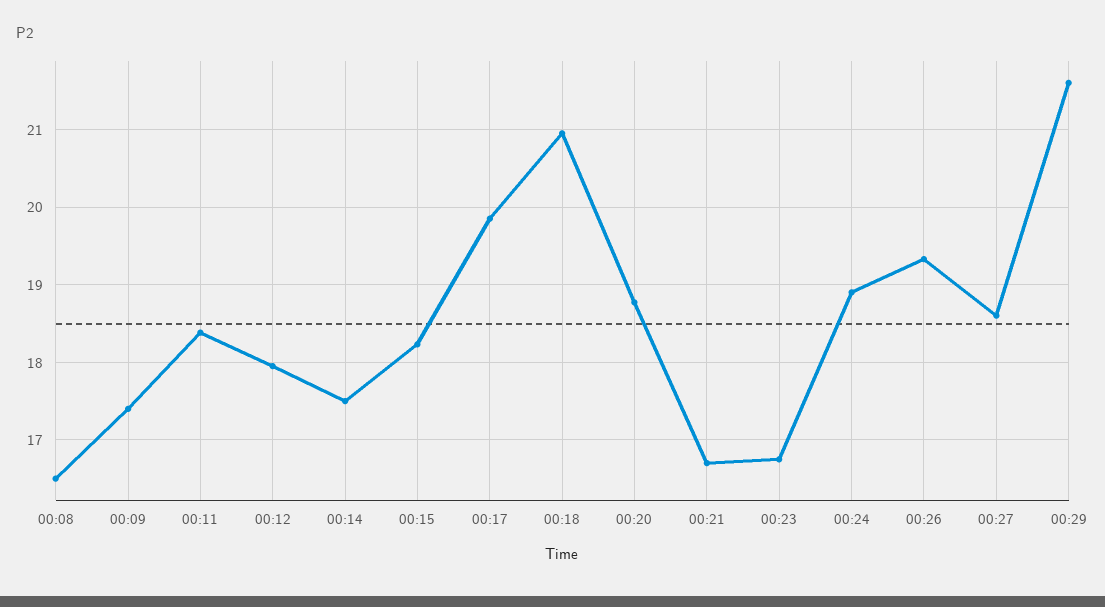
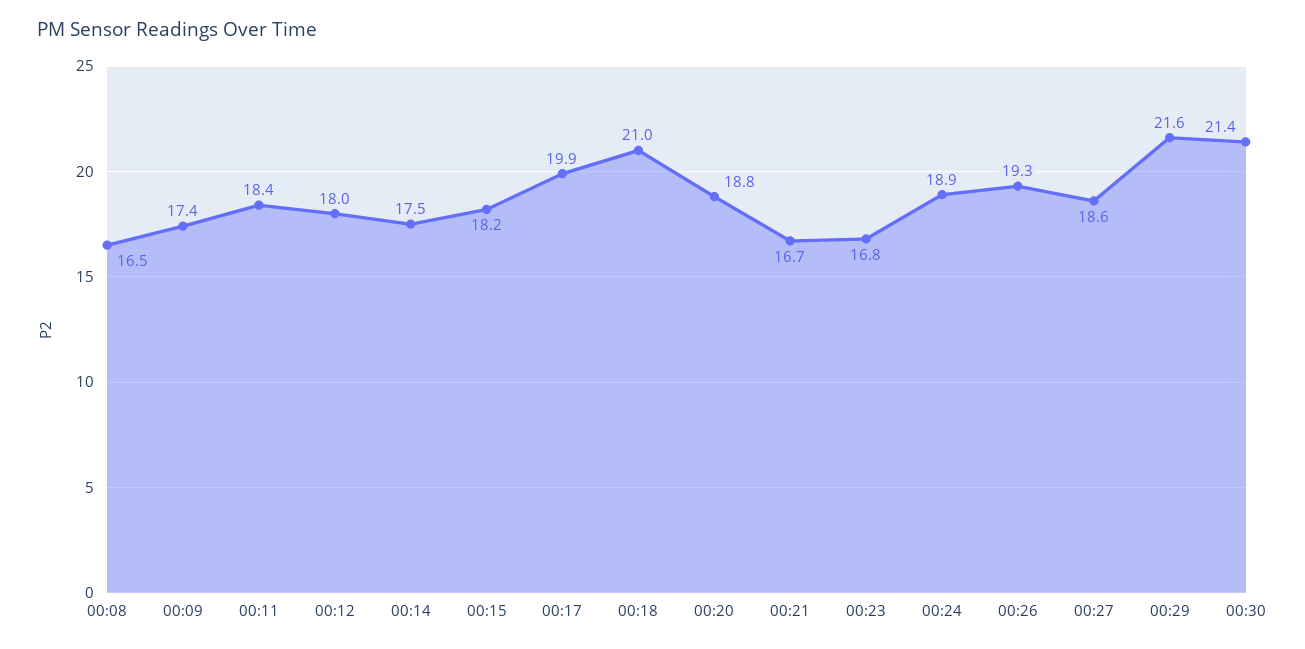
00:30: none -> 21.4

